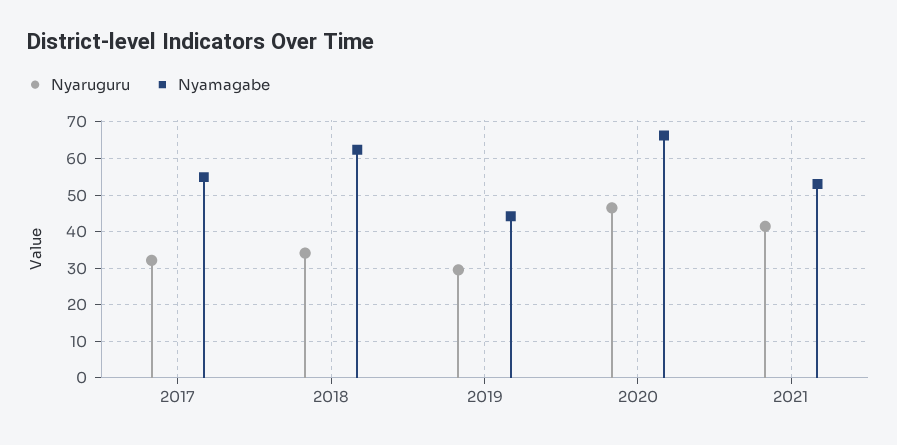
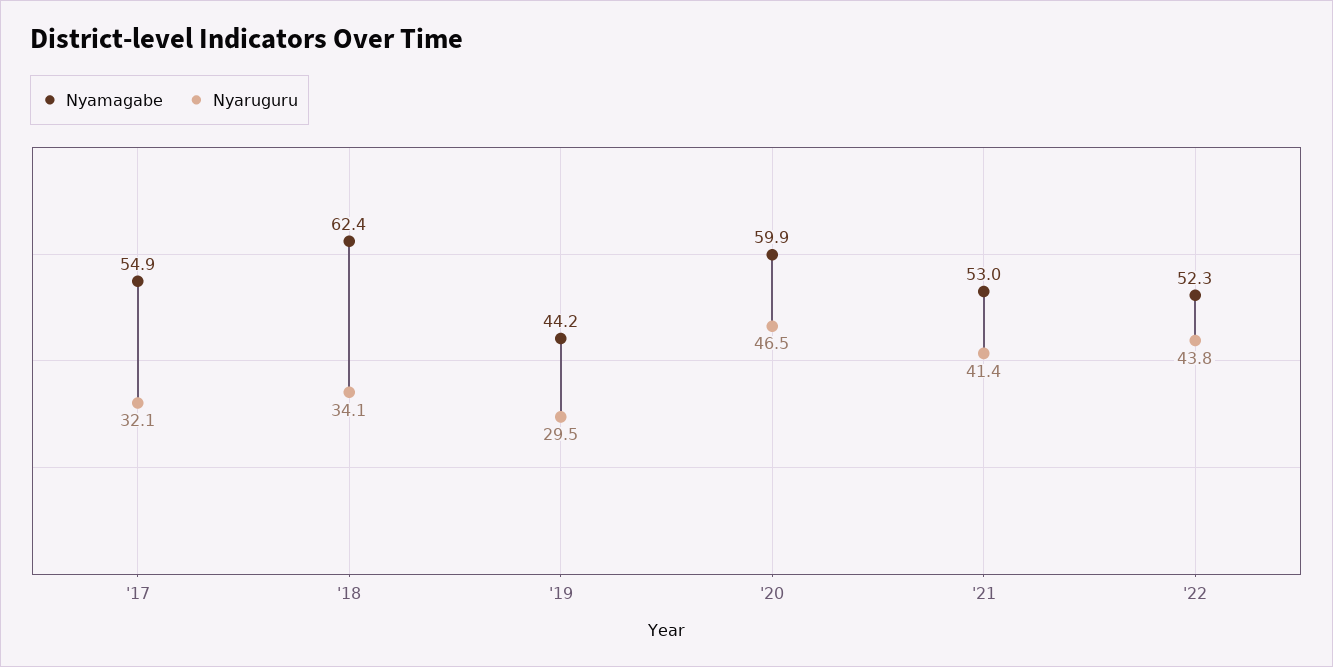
Nyamagabe, 2020: 66 -> 59.9
Nyamagabe, '22: none -> 52.3
Nyaruguru, '22: none -> 43.8

